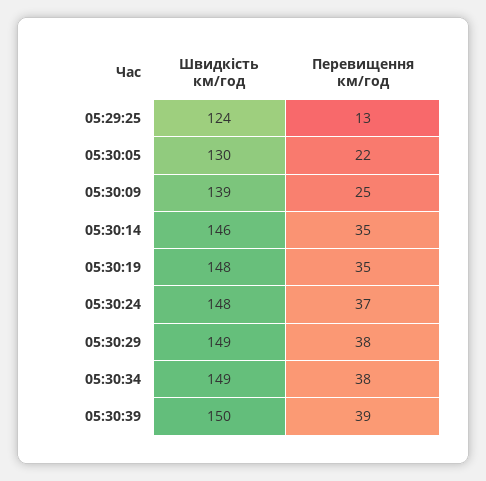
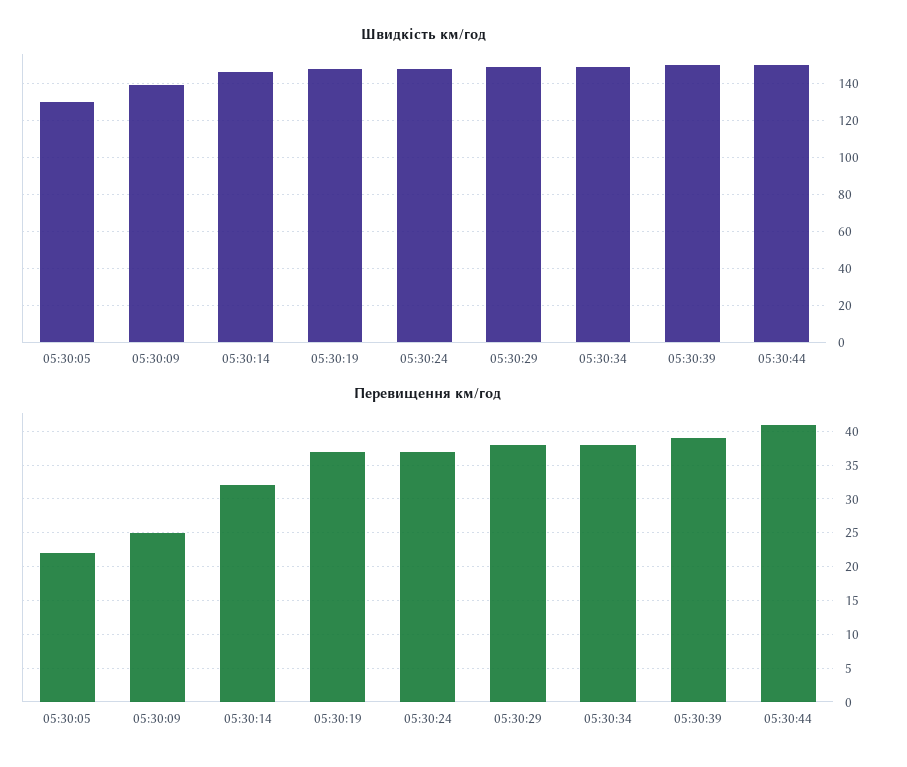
Швидкість км/год, 05:29:25: 124 -> none
Перевищення км/год, 05:29:25: 13 -> none
Перевищення км/год, 05:30:14: 35 -> 32
Перевищення км/год, 05:30:19: 35 -> 37
Швидкість км/год, 05:30:44: none -> 150
Перевищення км/год, 05:30:44: none -> 41

